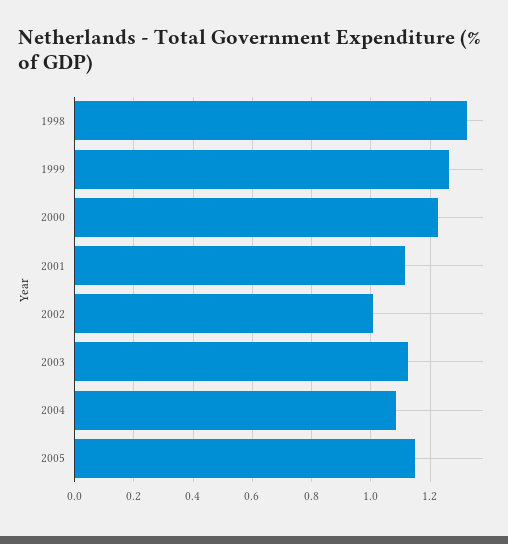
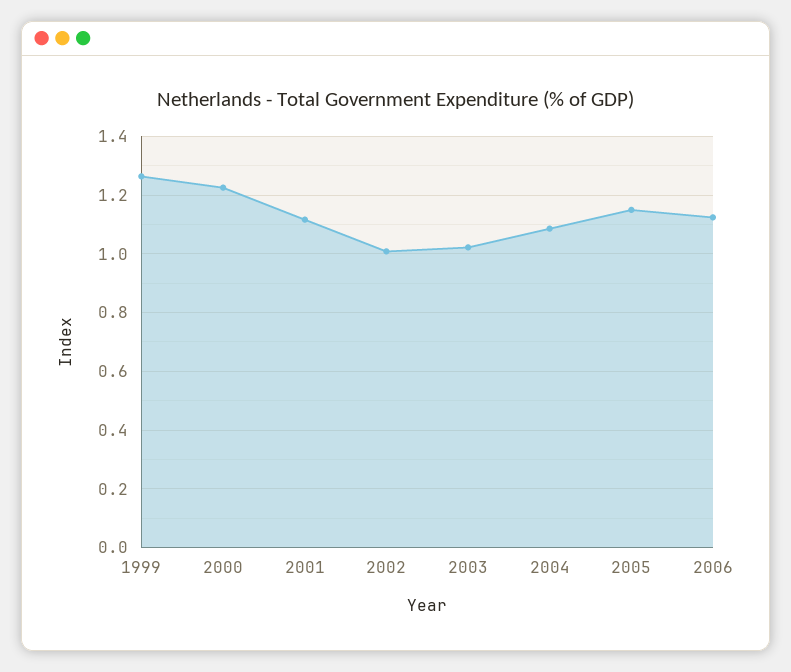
1998: 1.325 -> none
2003: 1.125 -> 1.025
2006: none -> 1.125

